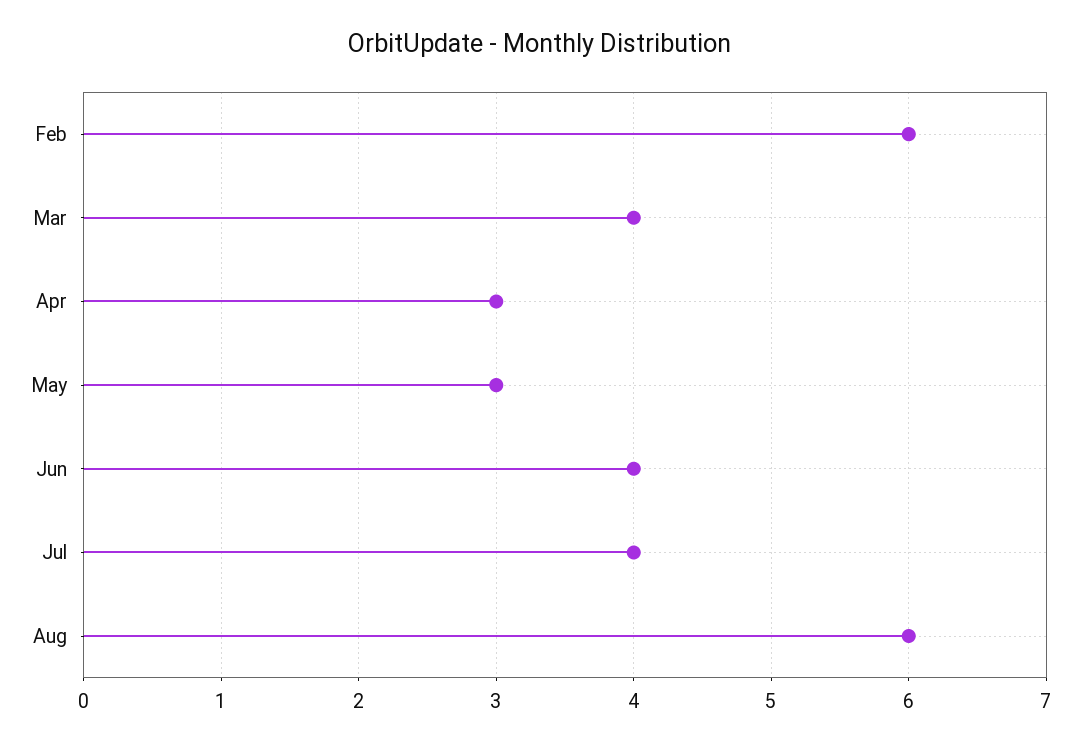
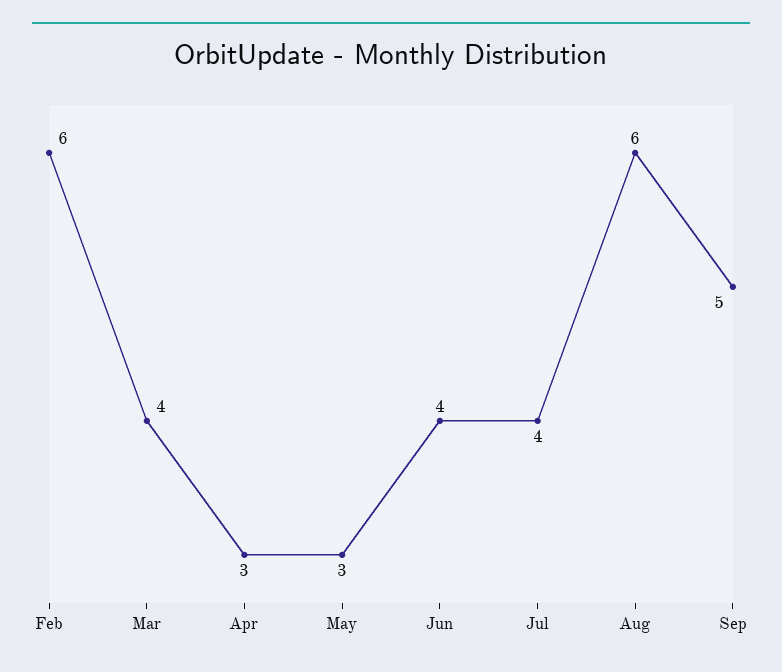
Sep: none -> 5

